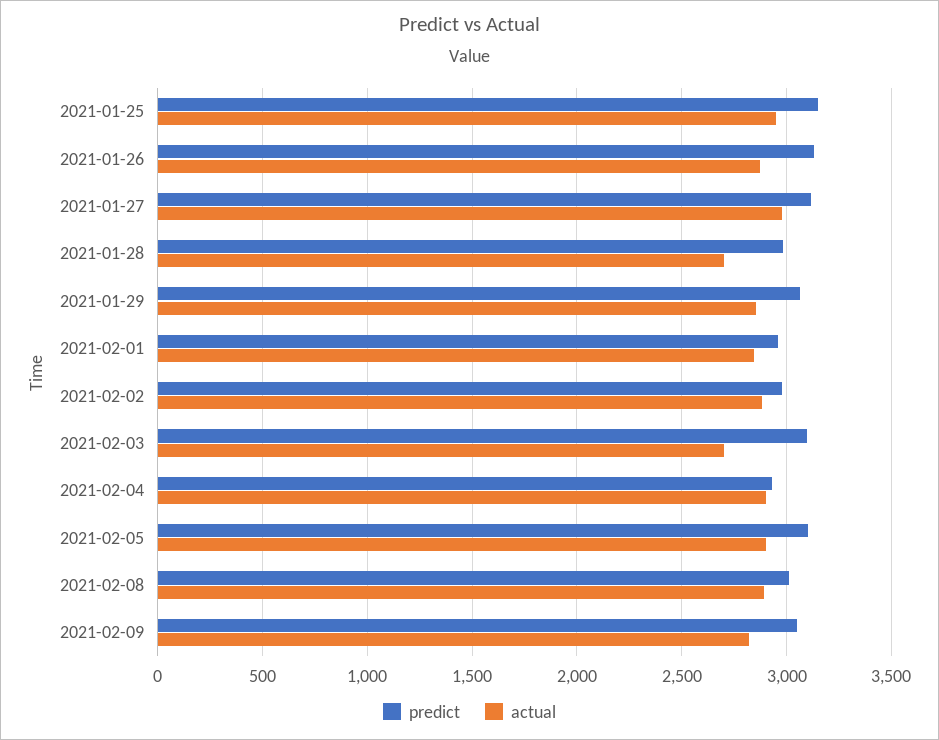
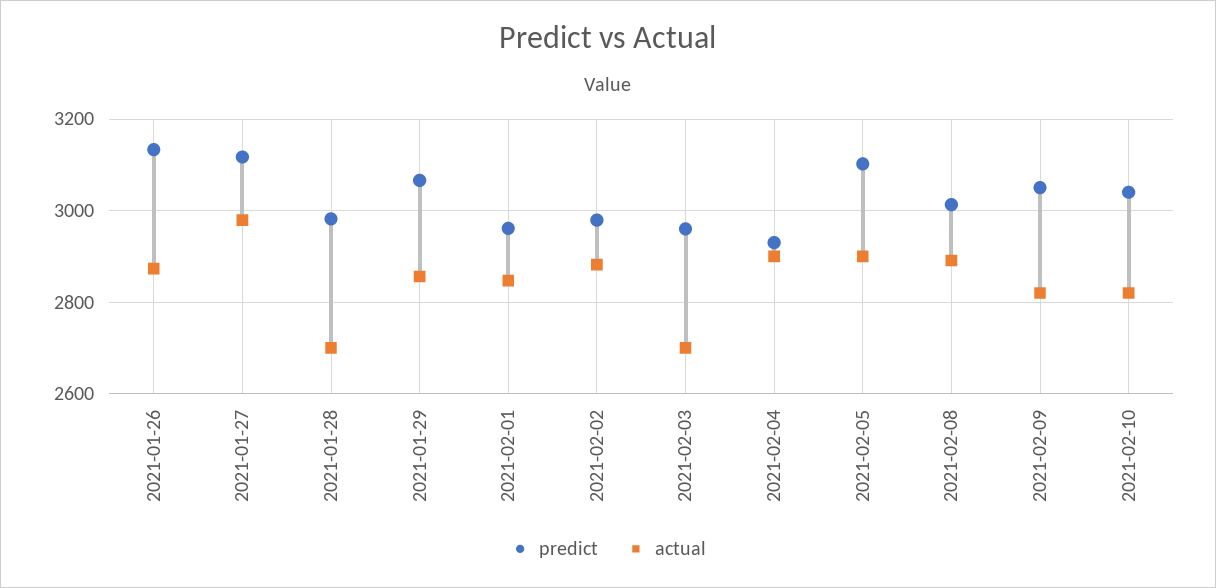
predict, 2021-01-25: 3150 -> none
actual, 2021-01-25: 2950 -> none
predict, 2021-02-03: 3100 -> 2960
predict, 2021-02-10: none -> 3040
actual, 2021-02-10: none -> 2820

